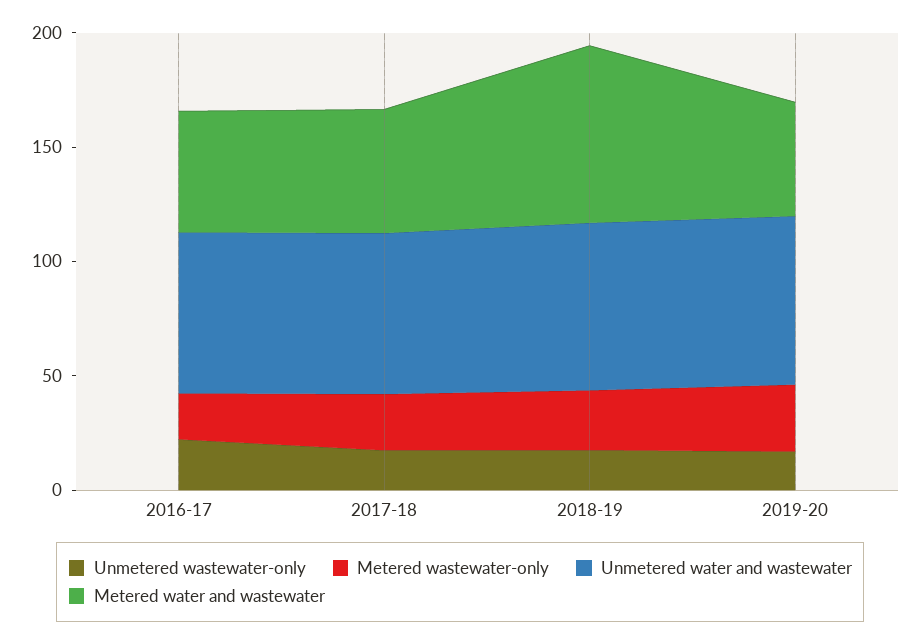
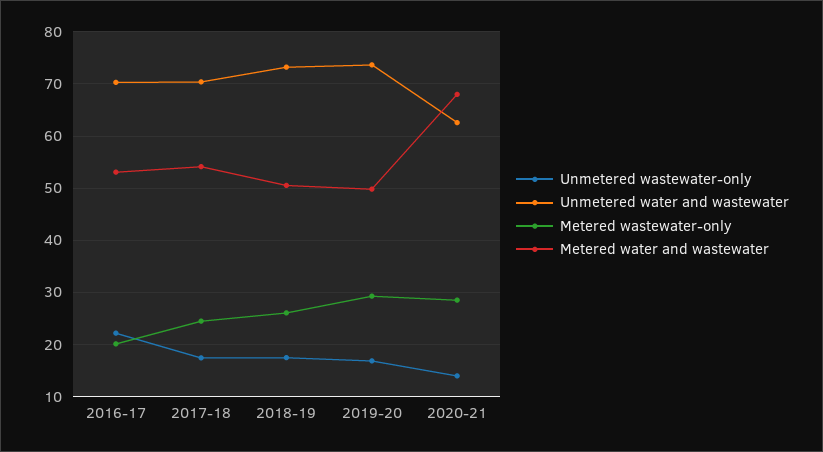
Metered water and wastewater, 2018-19: 80 -> 50
Unmetered wastewater-only, 2020-21: none -> 14
Unmetered water and wastewater, 2020-21: none -> 62
Metered wastewater-only, 2020-21: none -> 28
Metered water and wastewater, 2020-21: none -> 68

